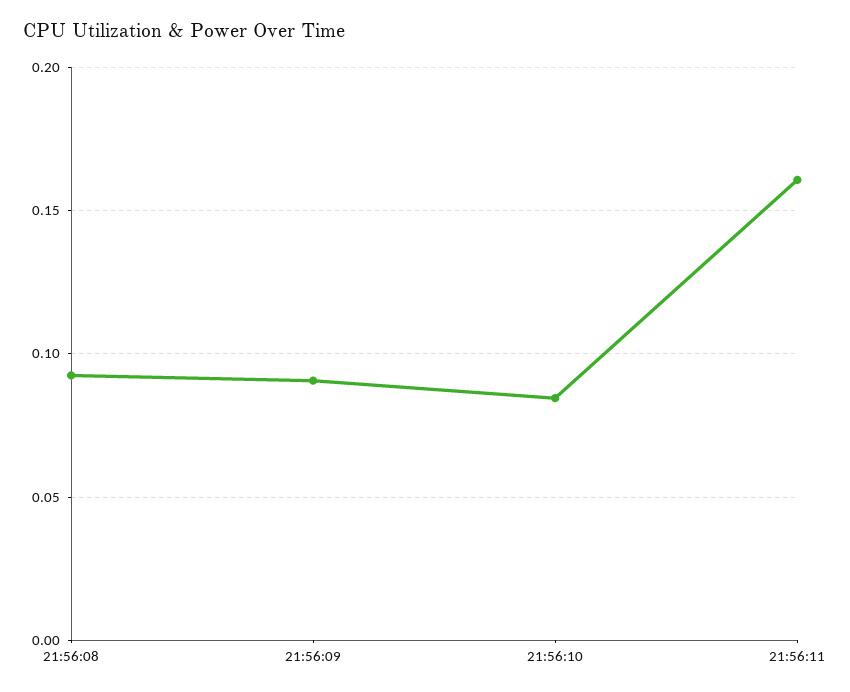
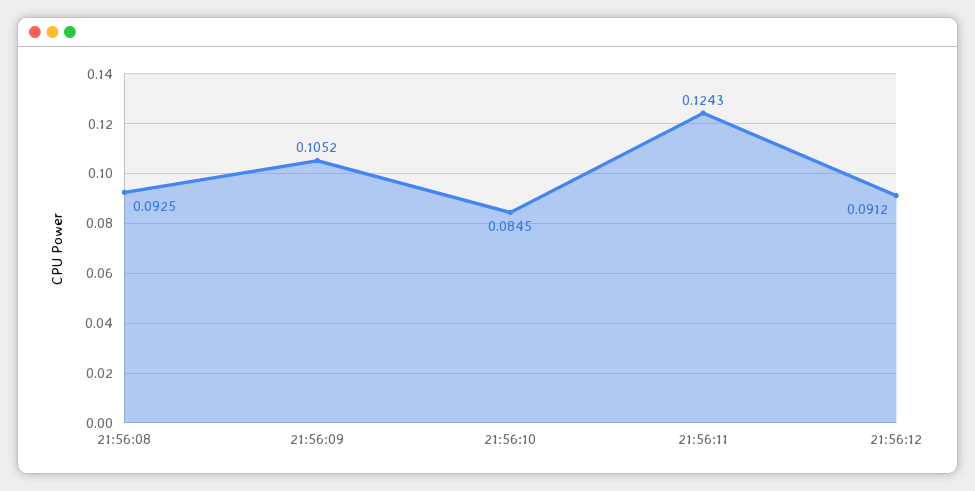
21:56:09: 0.09 -> 0.1052
21:56:11: 0.16 -> 0.1243
21:56:12: none -> 0.0912

